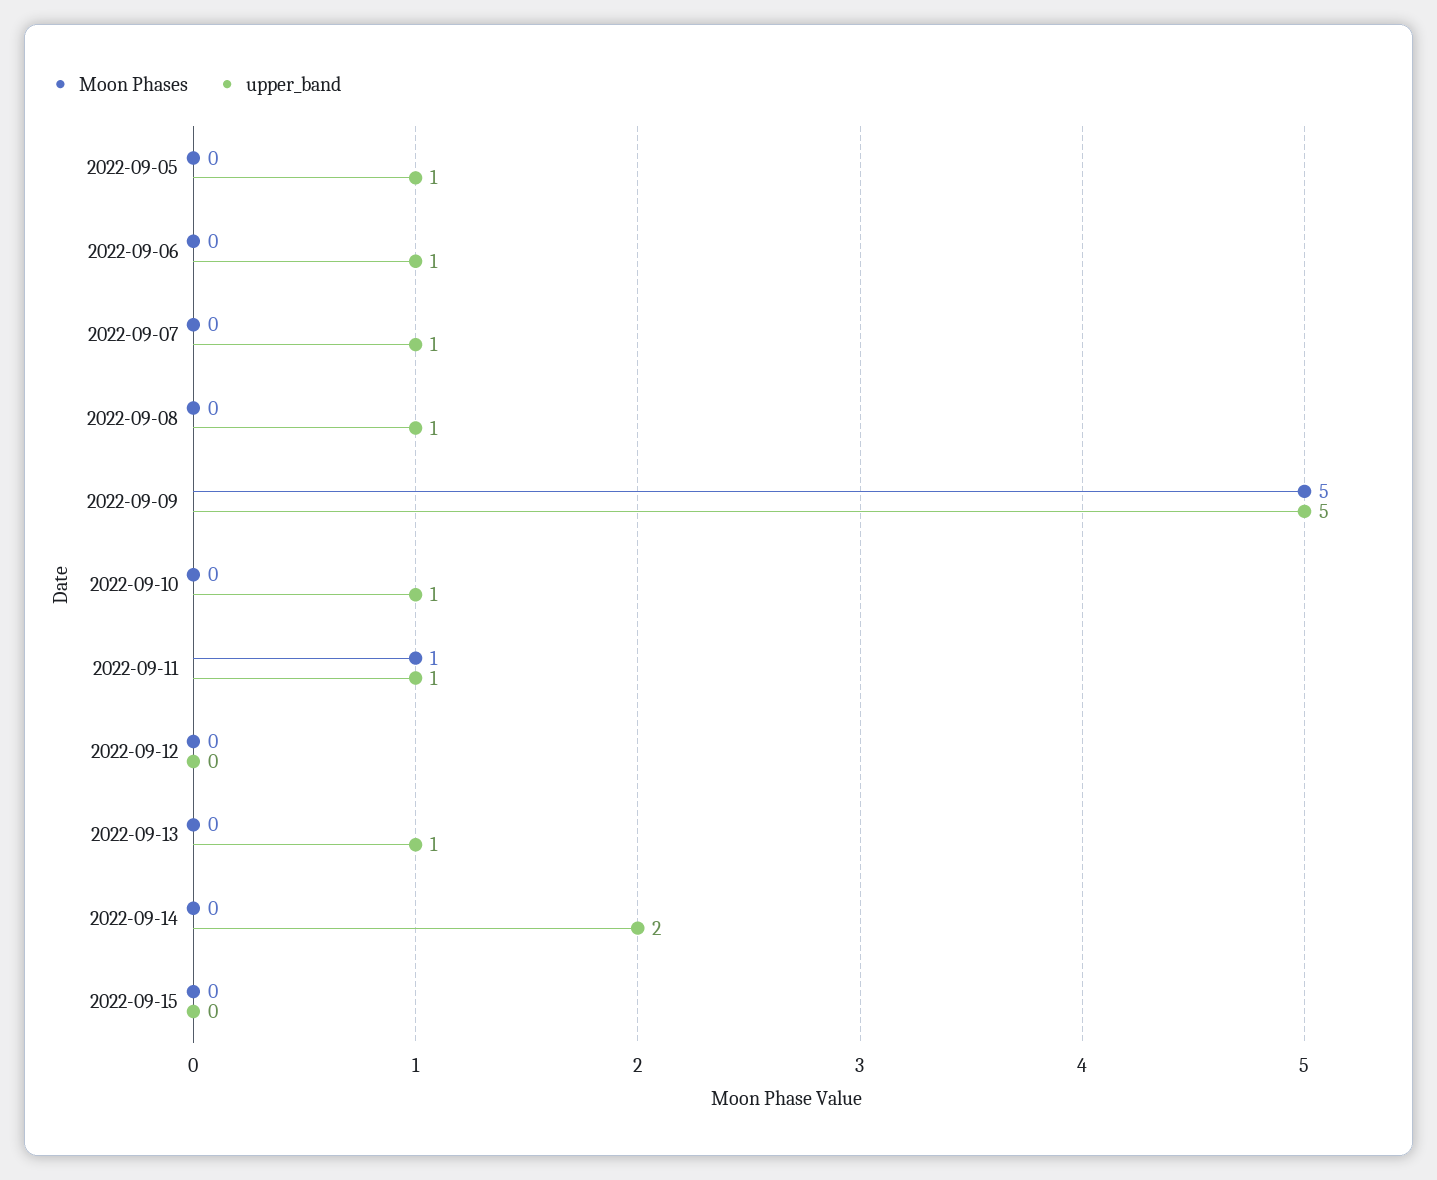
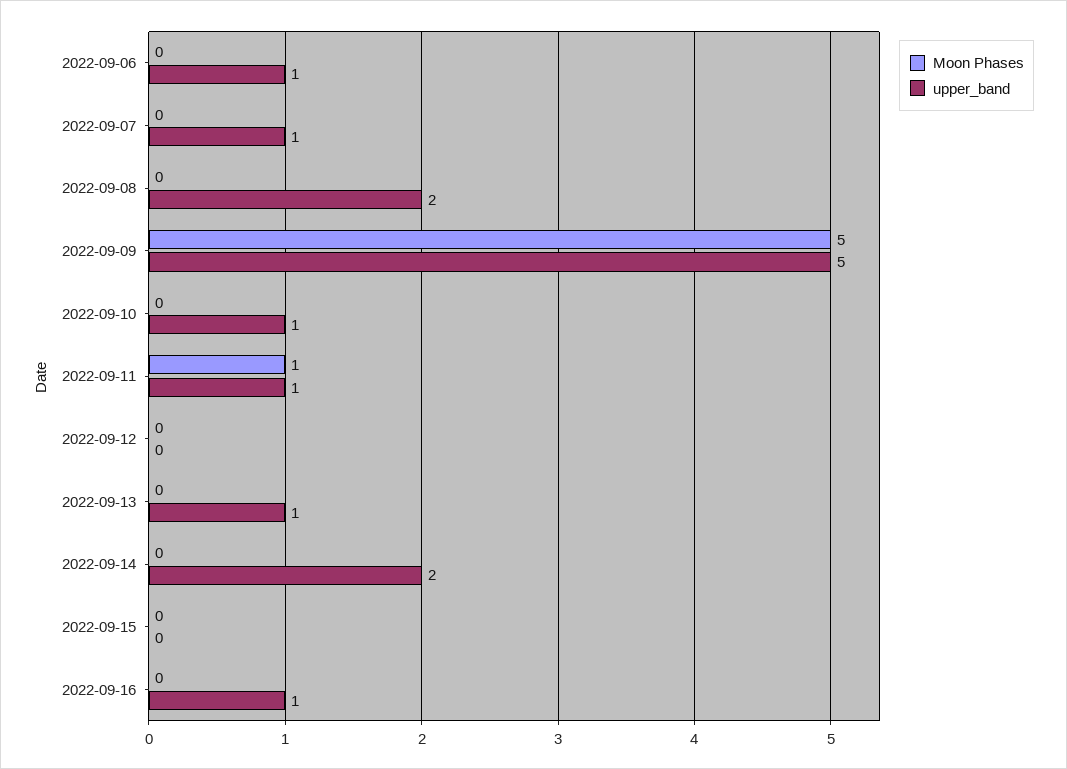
Moon Phases, 2022-09-05: 0 -> none
upper_band, 2022-09-05: 1 -> none
upper_band, 2022-09-08: 1 -> 2
Moon Phases, 2022-09-16: none -> 0
upper_band, 2022-09-16: none -> 1

